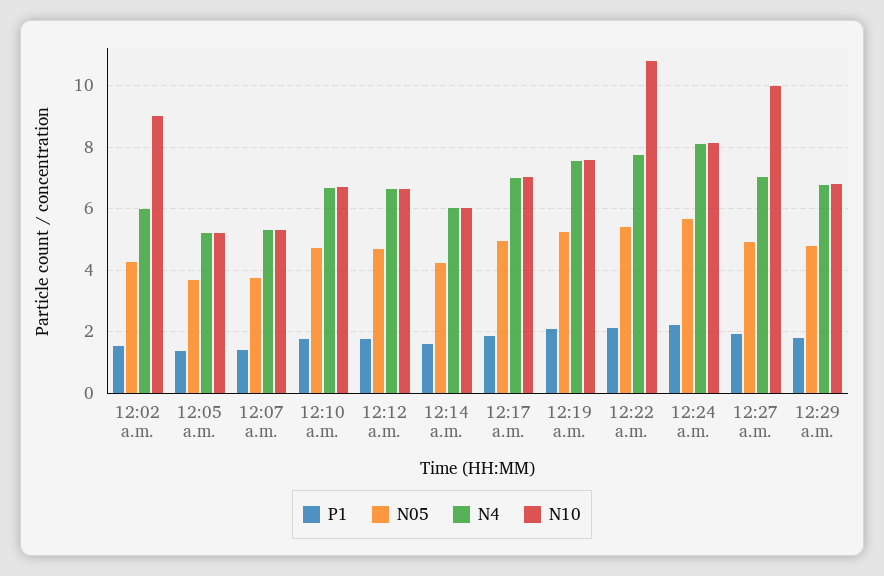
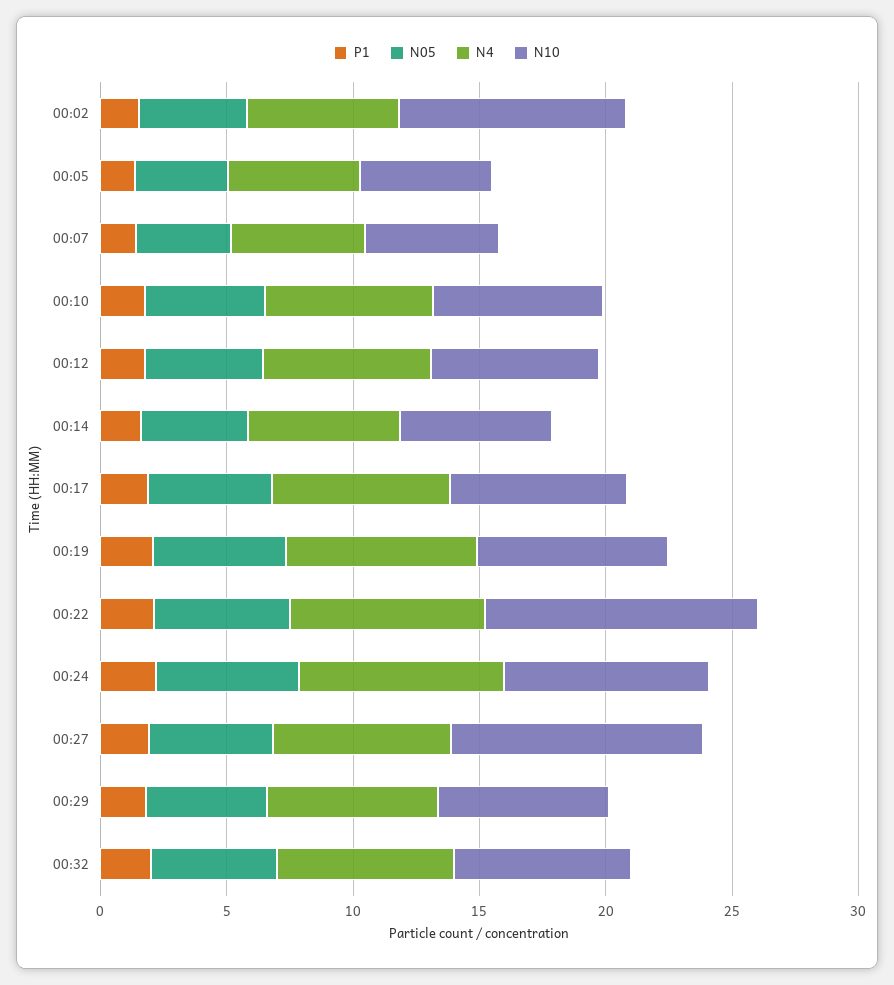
P1, 00:32: none -> 2
N05, 00:32: none -> 5
N4, 00:32: none -> 7
N10, 00:32: none -> 7

